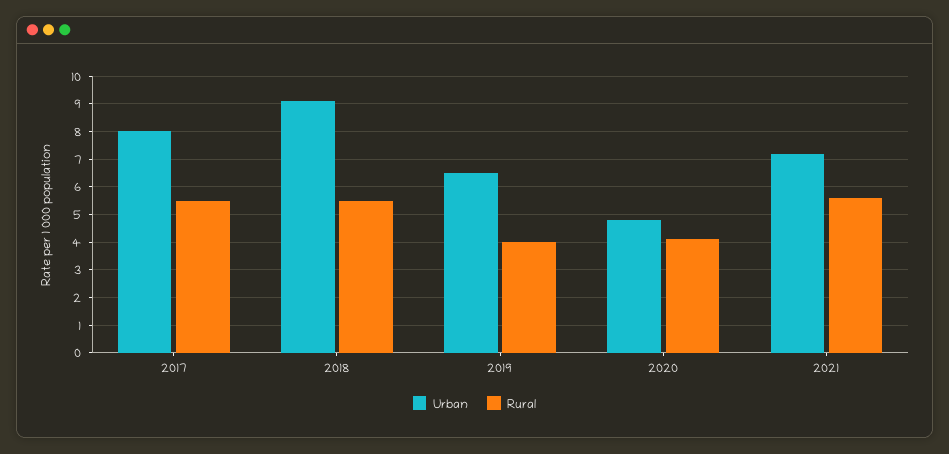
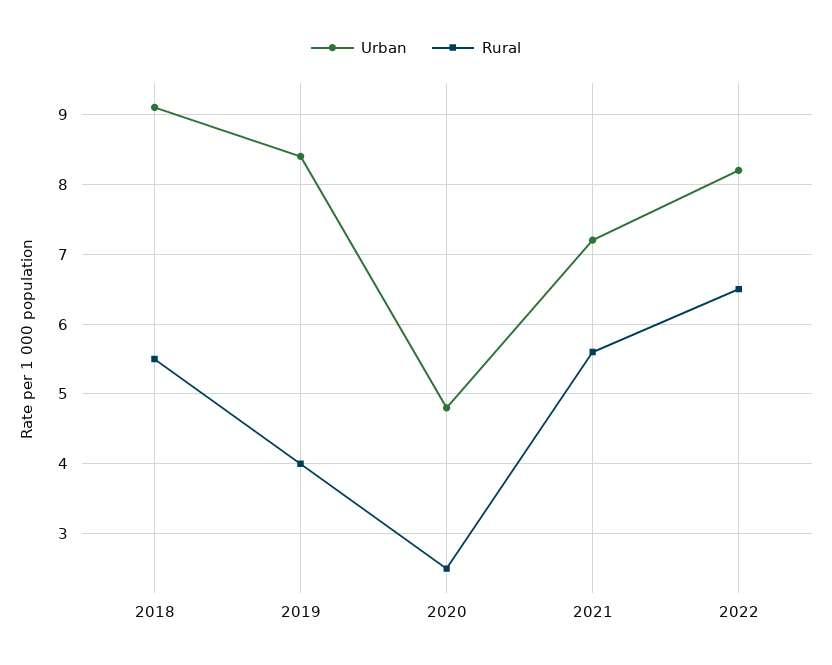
Urban, 2017: 8 -> none
Rural, 2017: 5.5 -> none
Urban, 2019: 6.5 -> 8.4
Rural, 2020: 4 -> 2.5
Urban, 2022: none -> 8.2
Rural, 2022: none -> 6.5

